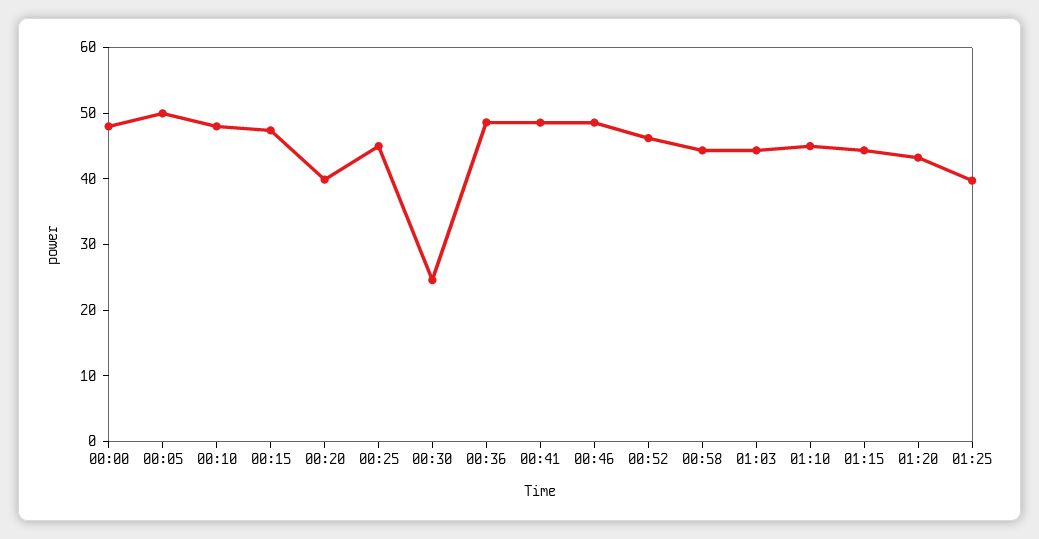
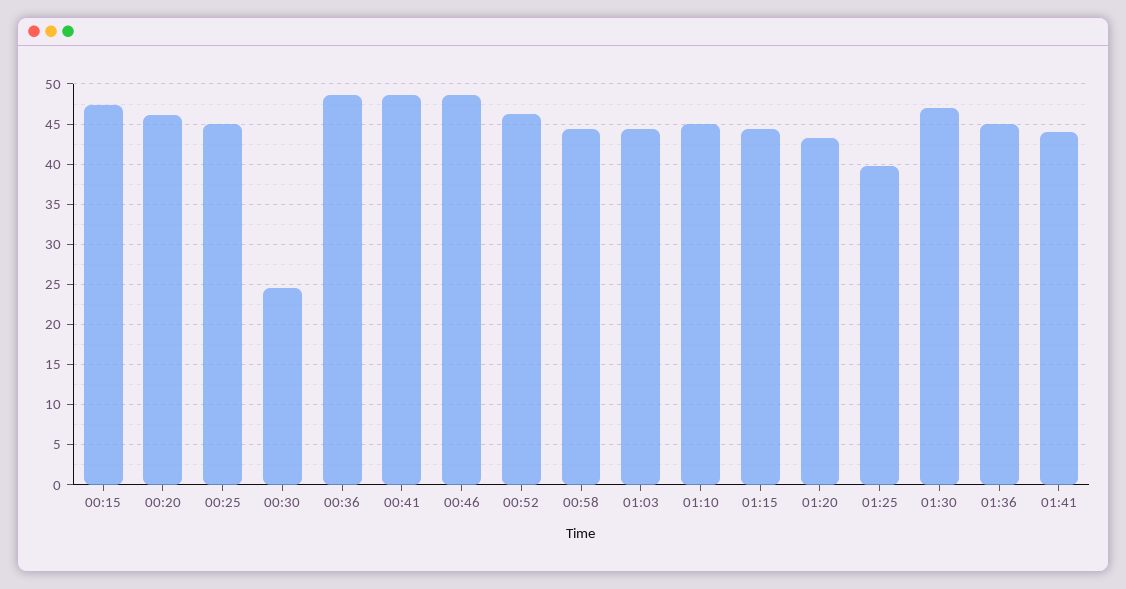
00:00: 48 -> none
00:05: 50 -> none
00:10: 48 -> none
00:20: 40 -> 46
01:30: none -> 47
01:36: none -> 45
01:41: none -> 44

